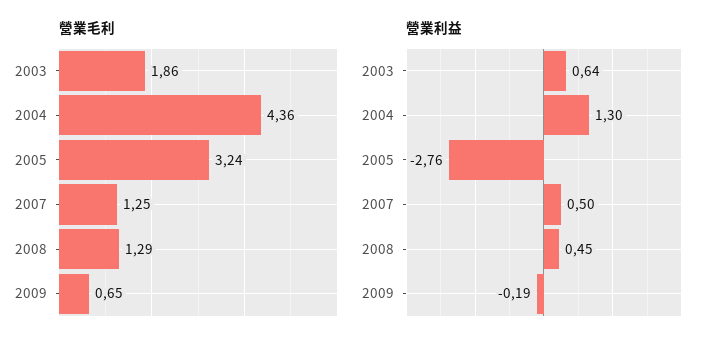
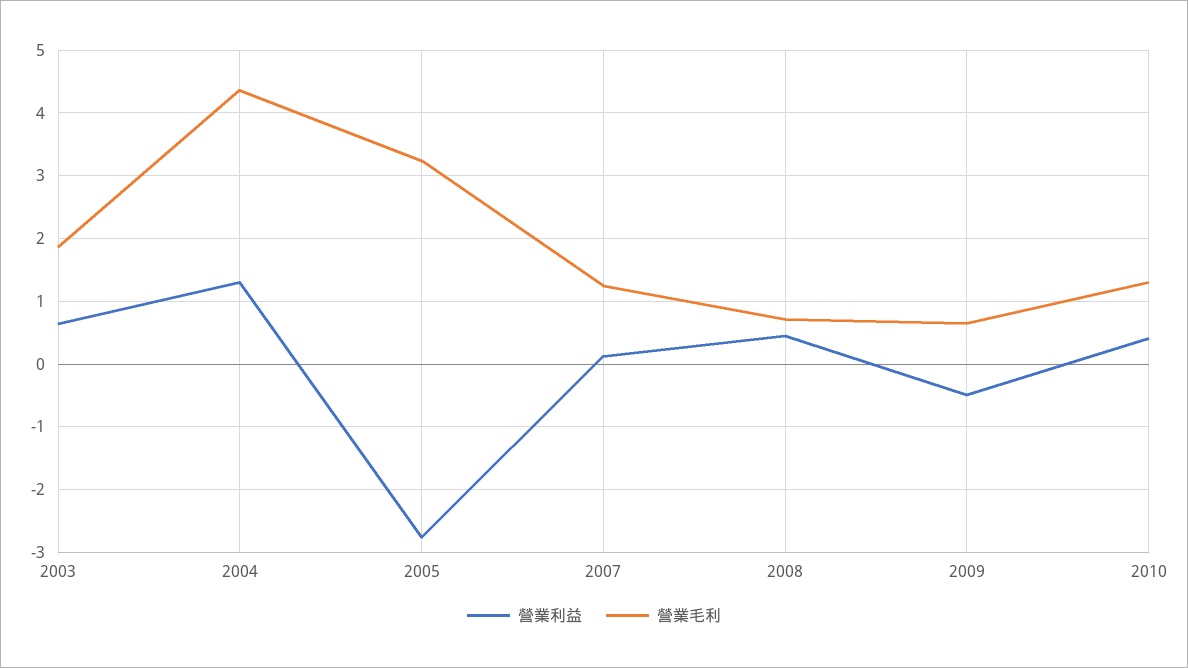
營業毛利, 2008: 1.29 -> 0.7
營業利益, 2007: 0.5 -> 0.1
營業利益, 2009: -0.19 -> -0.5
營業利益, 2010: none -> 0.4
營業毛利, 2010: none -> 1.3

